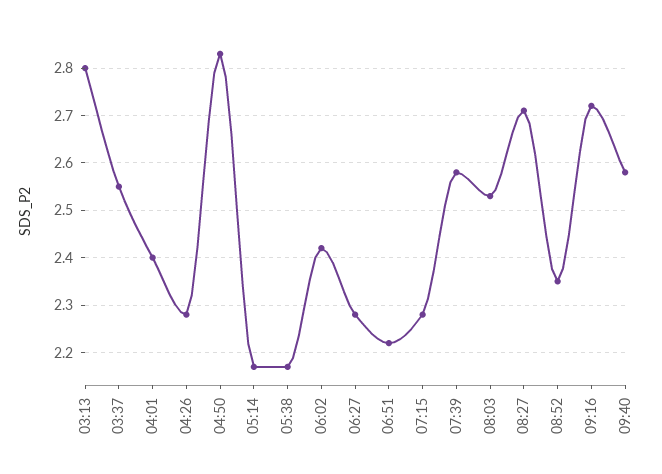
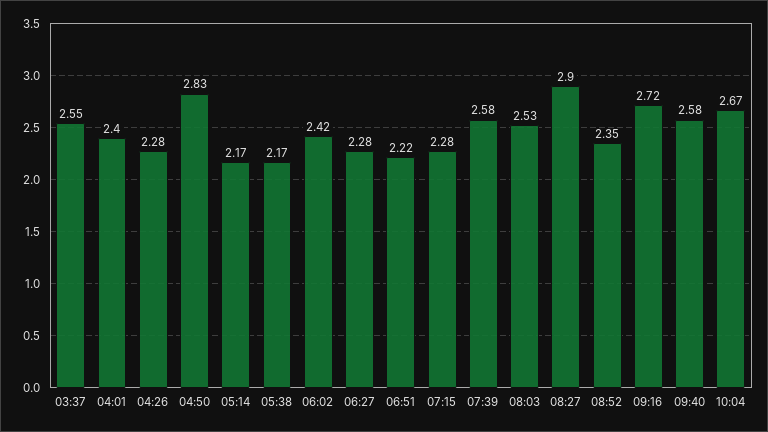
03:13: 2.8 -> none
08:27: 2.7 -> 2.9
10:04: none -> 2.67

